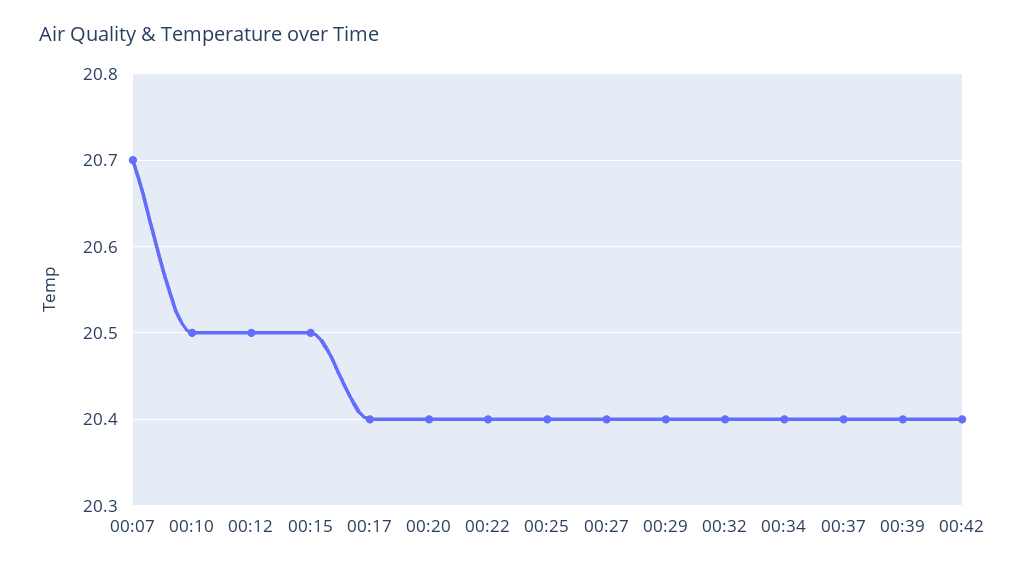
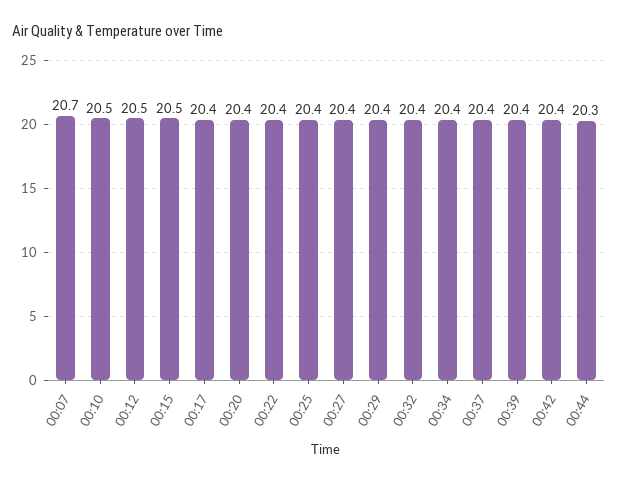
00:44: none -> 20.3

